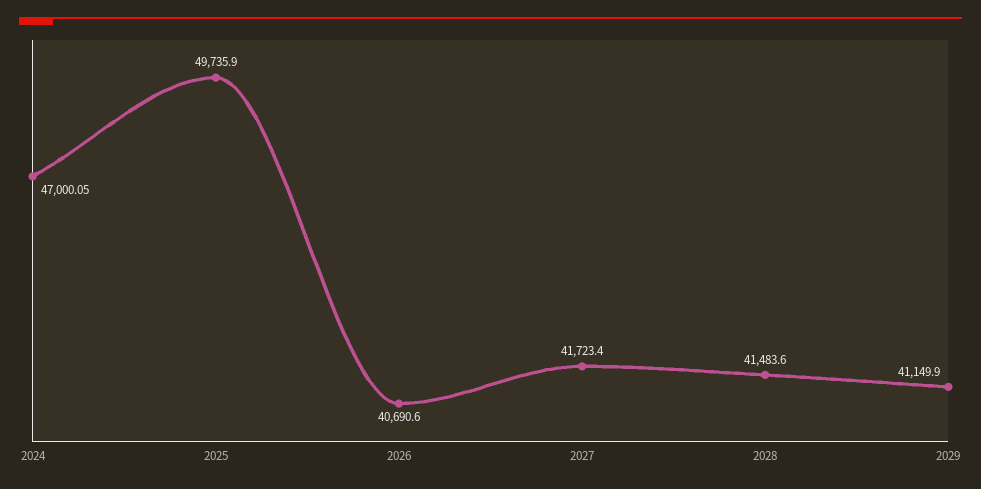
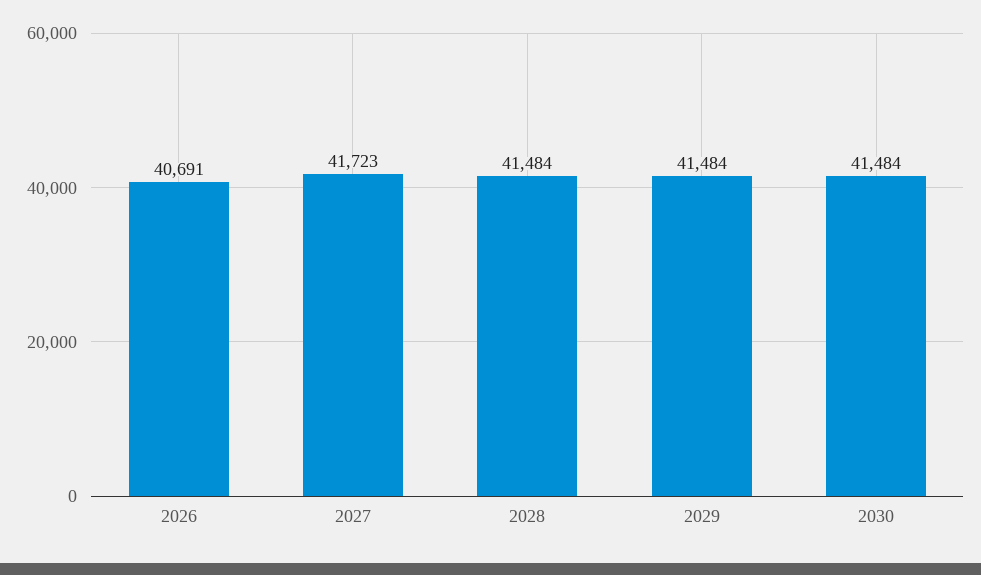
2024: 47000.05 -> none
2025: 49735.9 -> none
2029: 41149.9 -> 41484
2030: none -> 41484

